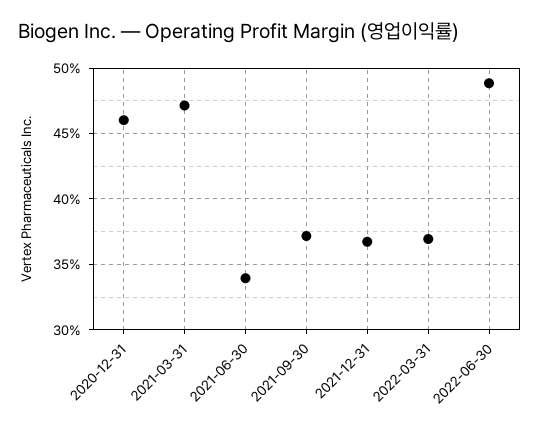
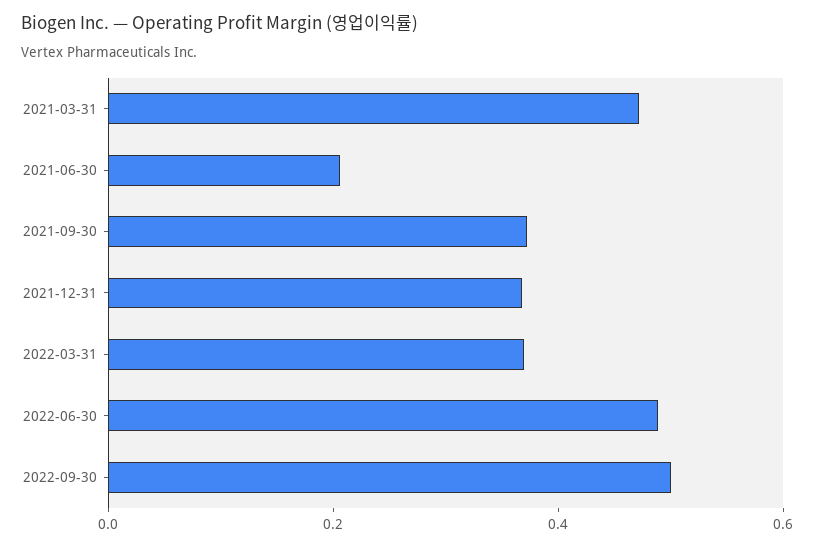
2020-12-31: 0.46 -> none
2021-06-30: 0.34 -> 0.2
2022-09-30: none -> 0.5

